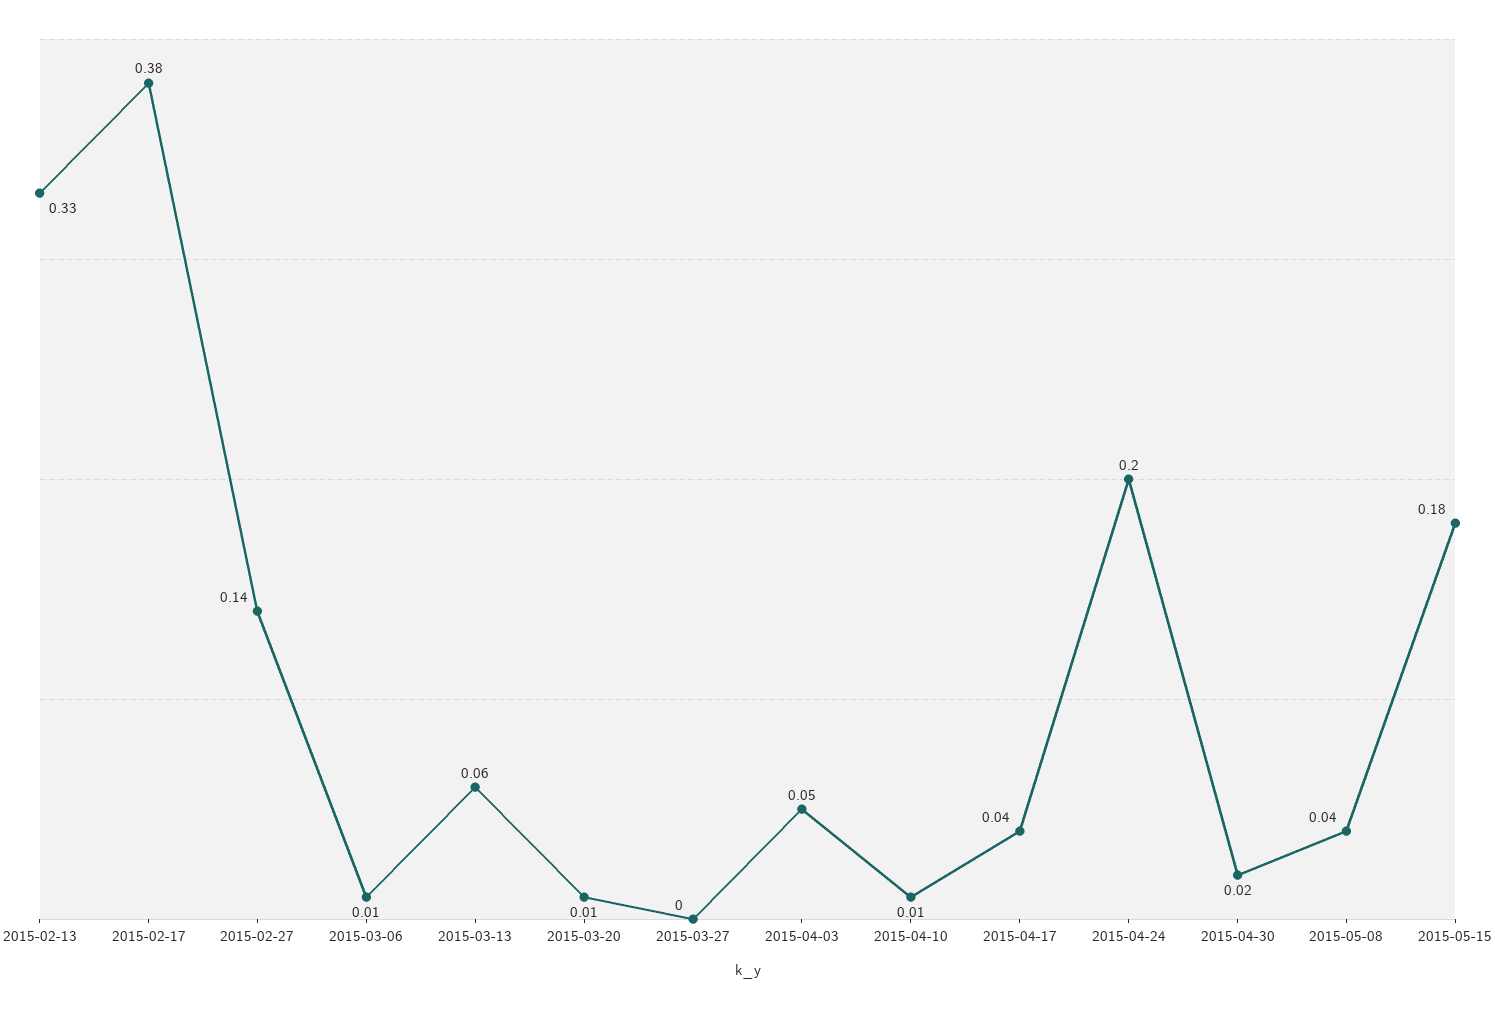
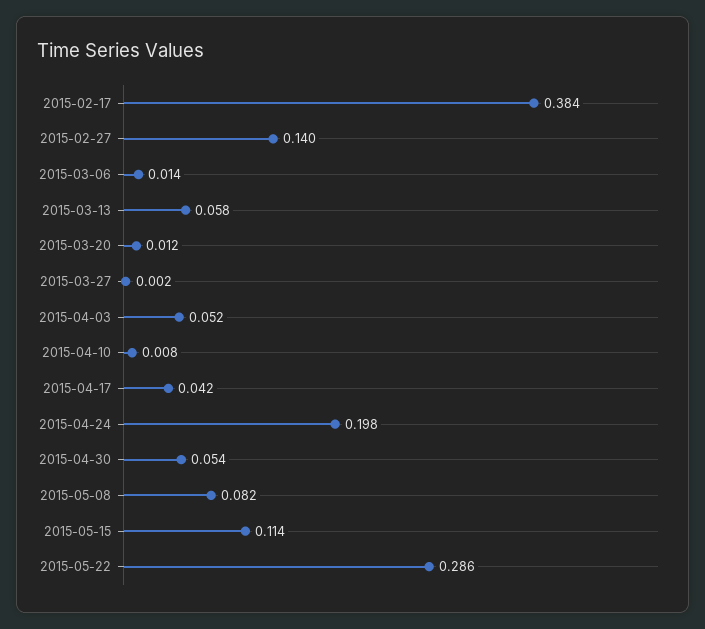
2015-02-13: 0.33 -> none
2015-04-30: 0.02 -> 0.054
2015-05-08: 0.04 -> 0.082
2015-05-15: 0.18 -> 0.114
2015-05-22: none -> 0.286

